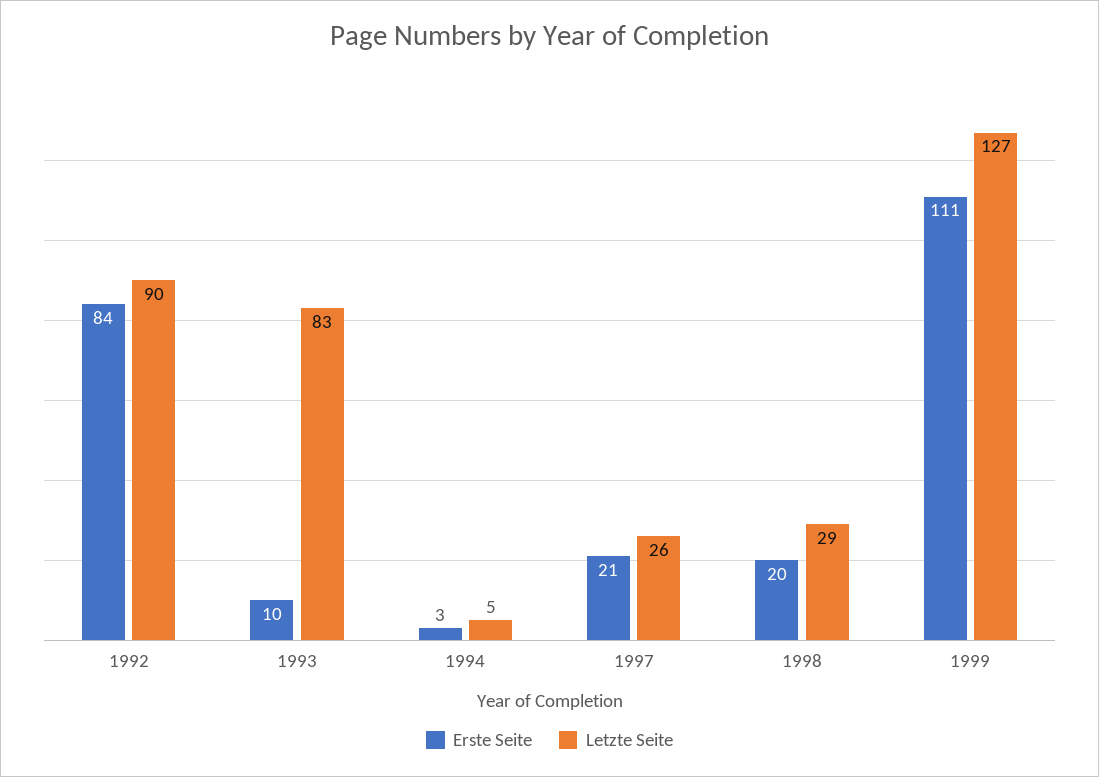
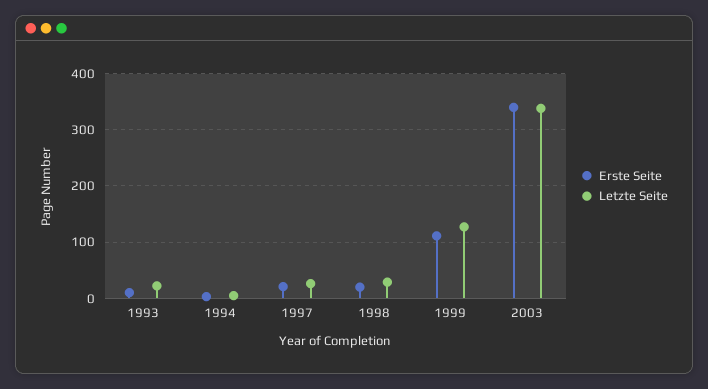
Erste Seite, 1992: 84 -> none
Letzte Seite, 1992: 90 -> none
Letzte Seite, 1993: 83 -> 20
Erste Seite, 2003: none -> 340
Letzte Seite, 2003: none -> 340

